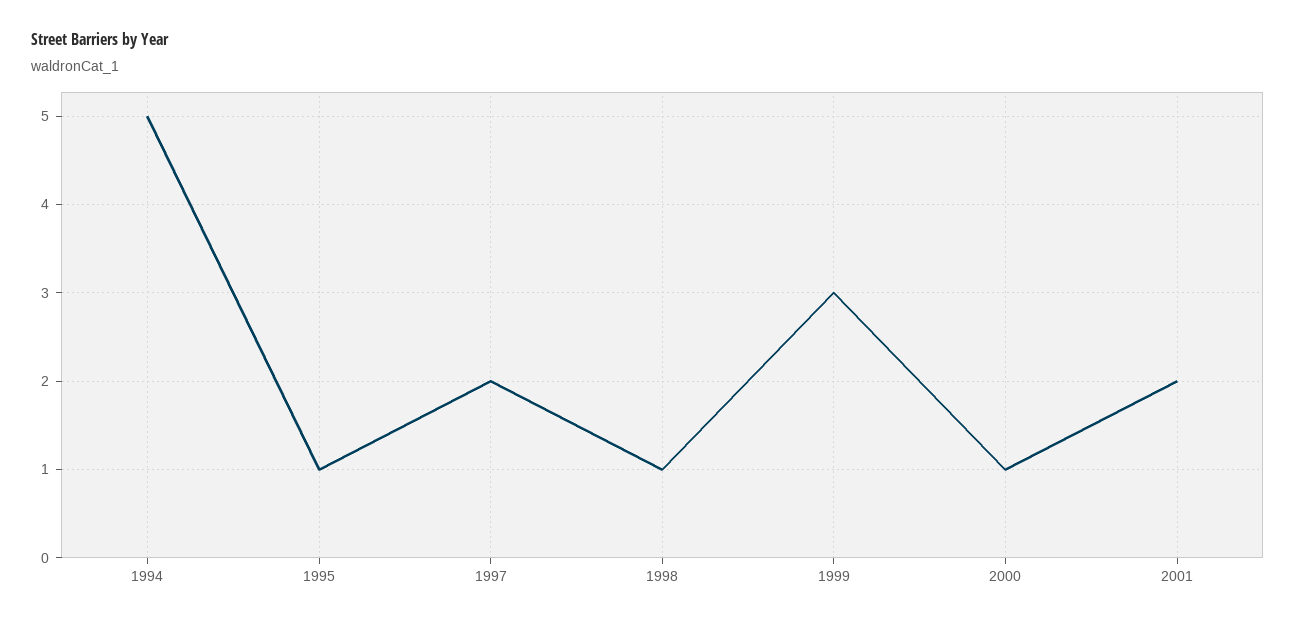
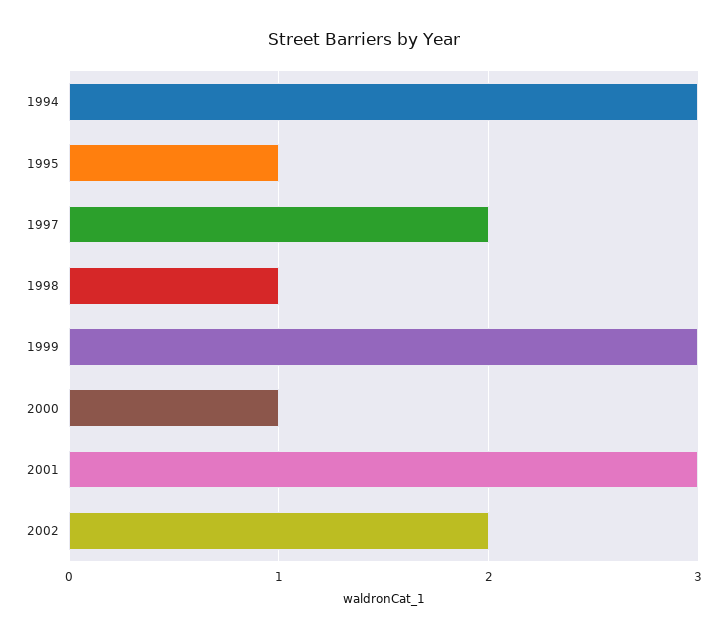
1994: 5 -> 3
2001: 2 -> 3
2002: none -> 2

